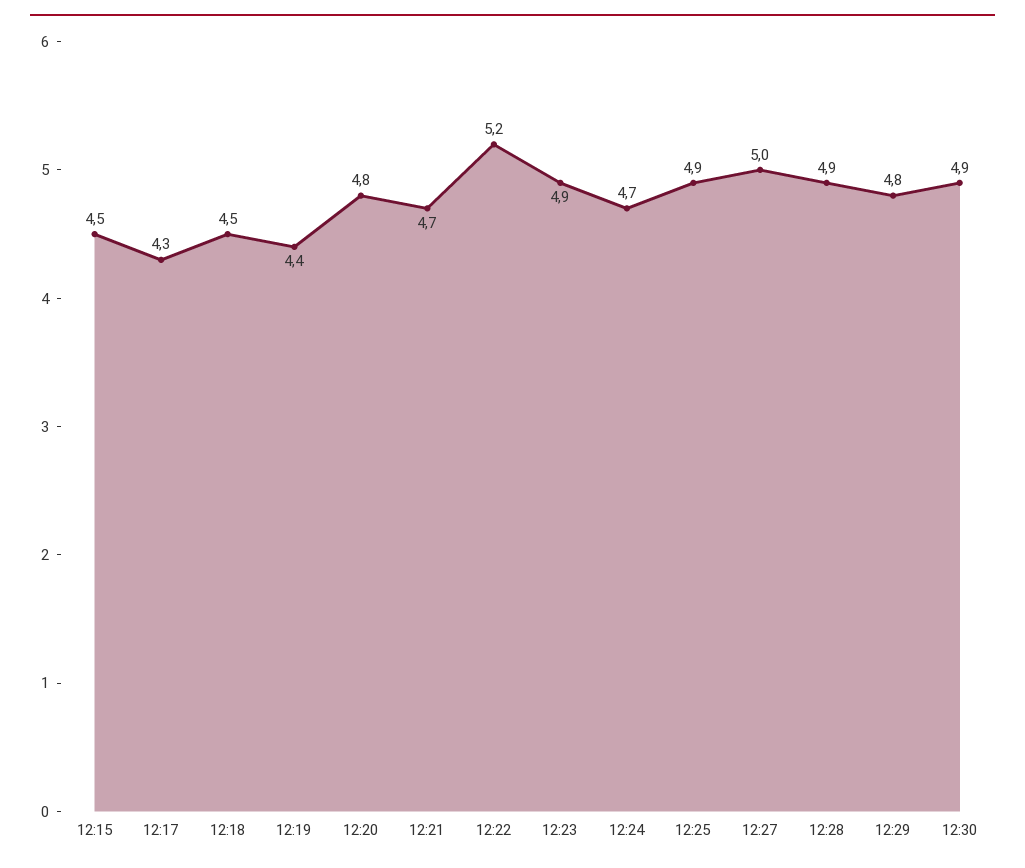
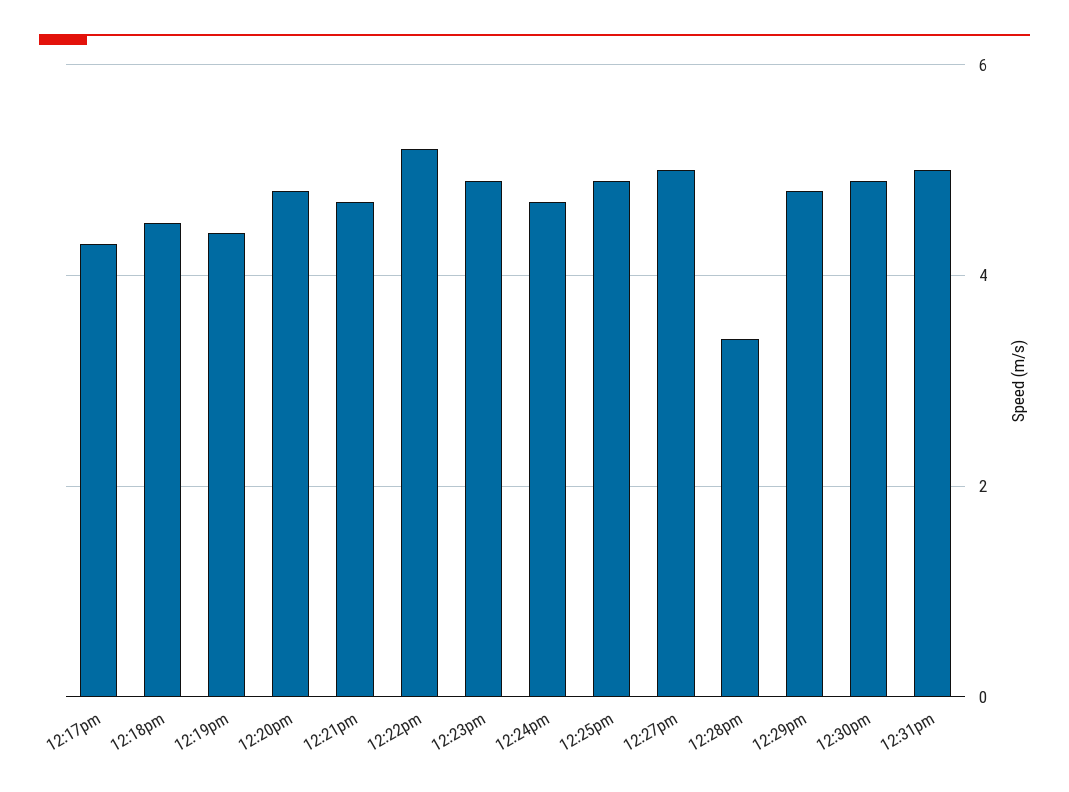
12:15: 4.5 -> none
12:28: 4.9 -> 3.5
12:31pm: none -> 5

